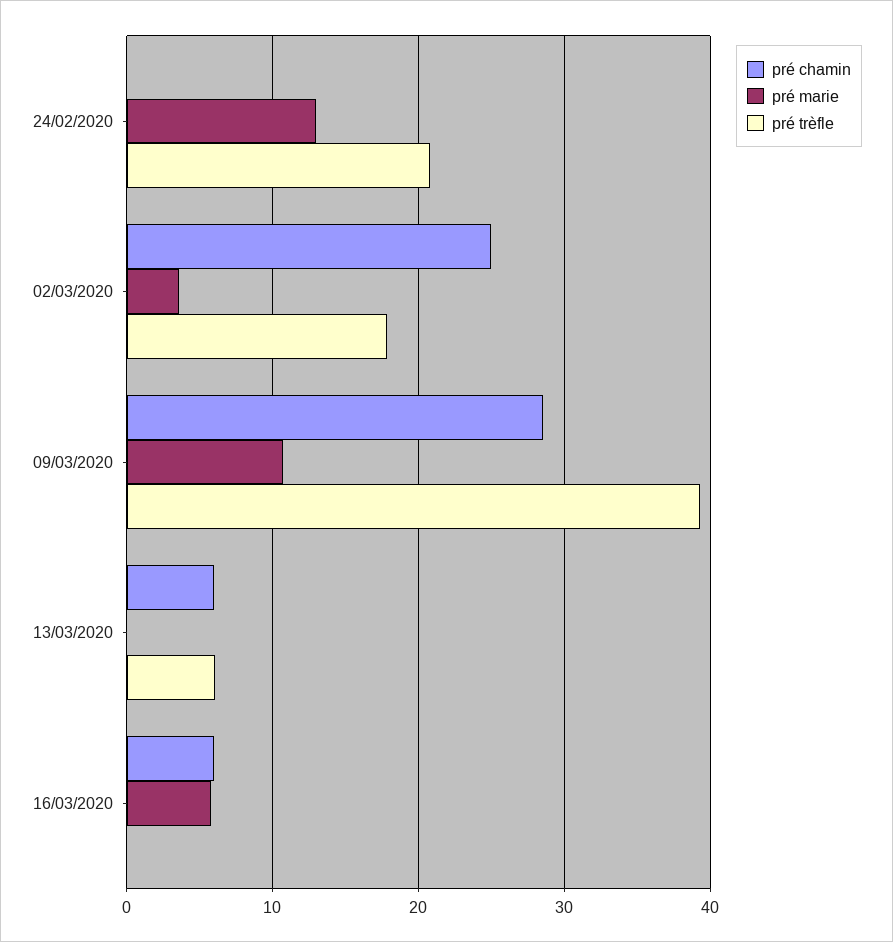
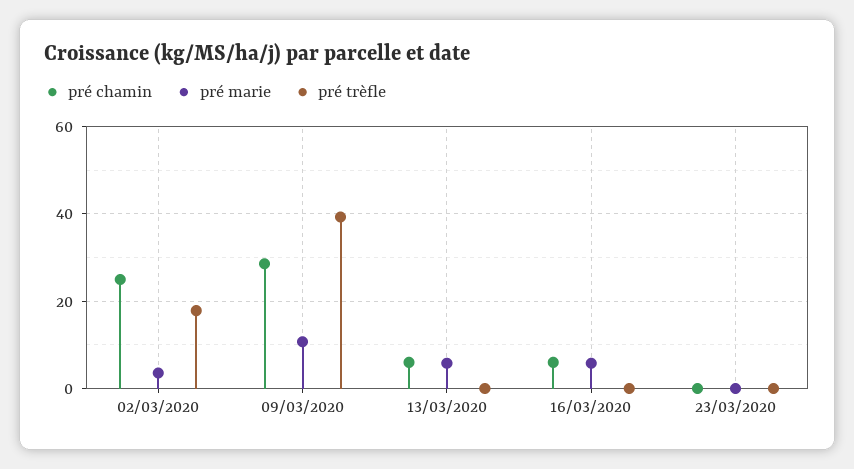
pré chamin, 24/02/2020: 0 -> none
pré marie, 24/02/2020: 13 -> none
pré trèfle, 24/02/2020: 21 -> none
pré marie, 13/03/2020: 0 -> 6
pré trèfle, 13/03/2020: 6 -> 0
pré chamin, 23/03/2020: none -> 0
pré marie, 23/03/2020: none -> 0
pré trèfle, 23/03/2020: none -> 0

